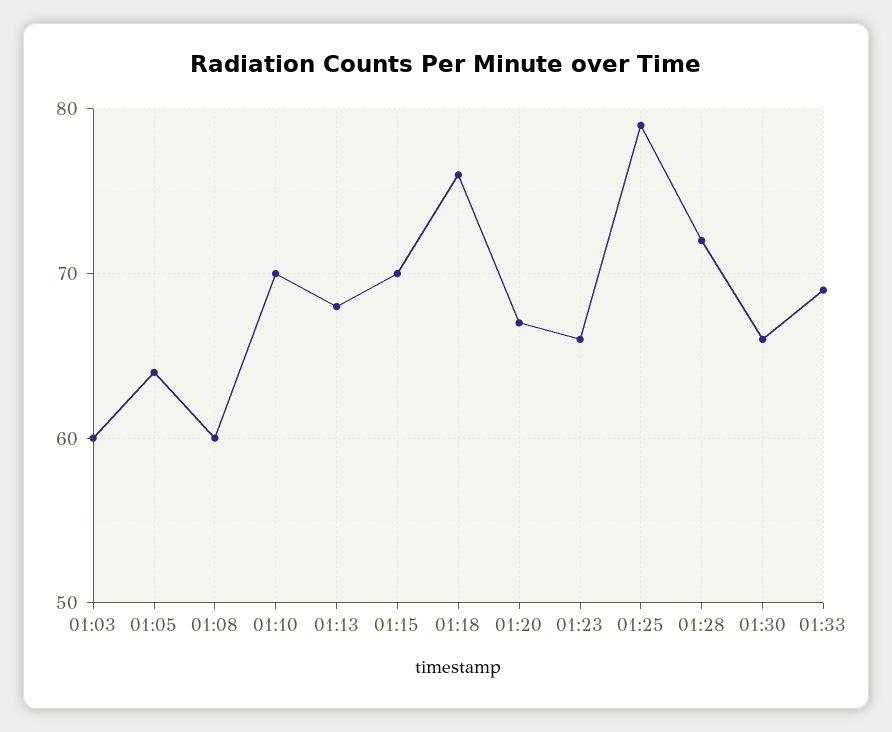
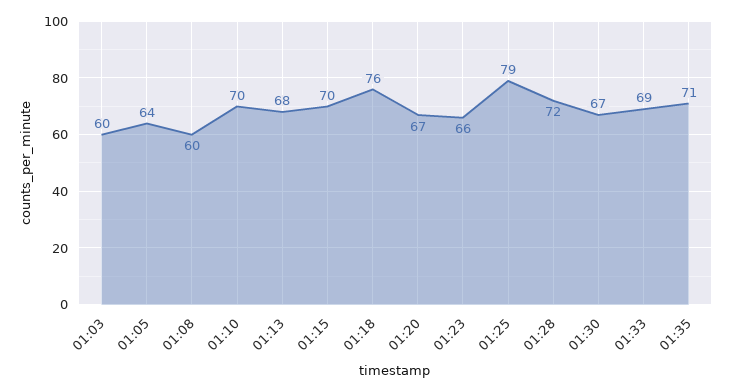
01:30: 66 -> 67
01:35: none -> 71

